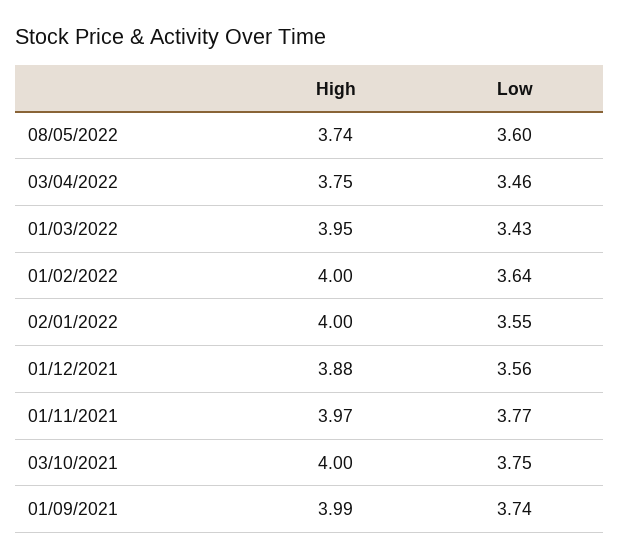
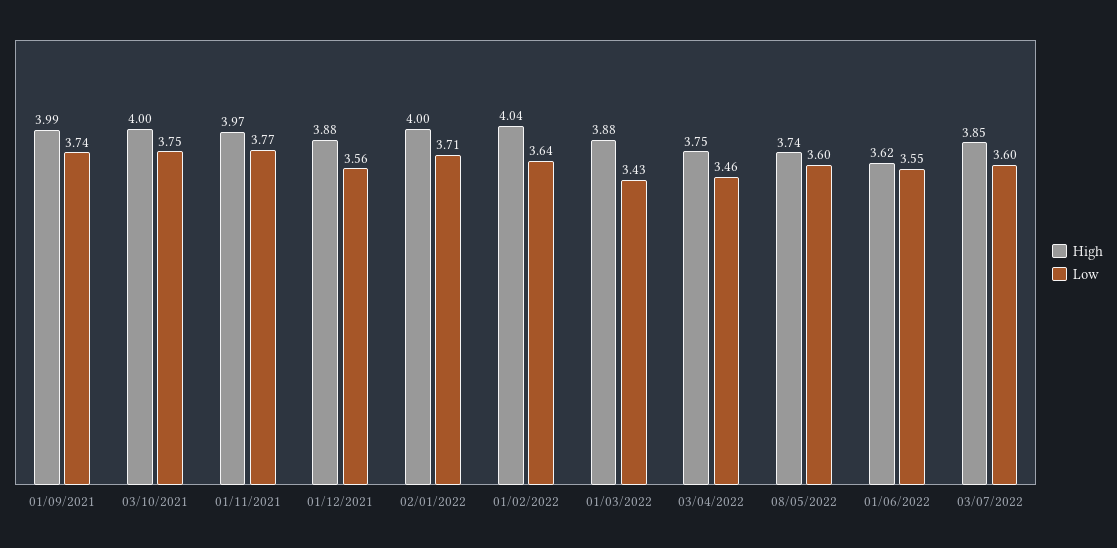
High, 01/03/2022: 3.95 -> 3.88
High, 01/02/2022: 4 -> 4.04
Low, 02/01/2022: 3.55 -> 3.71
High, 01/06/2022: none -> 3.62
Low, 01/06/2022: none -> 3.55
High, 03/07/2022: none -> 3.85
Low, 03/07/2022: none -> 3.6

